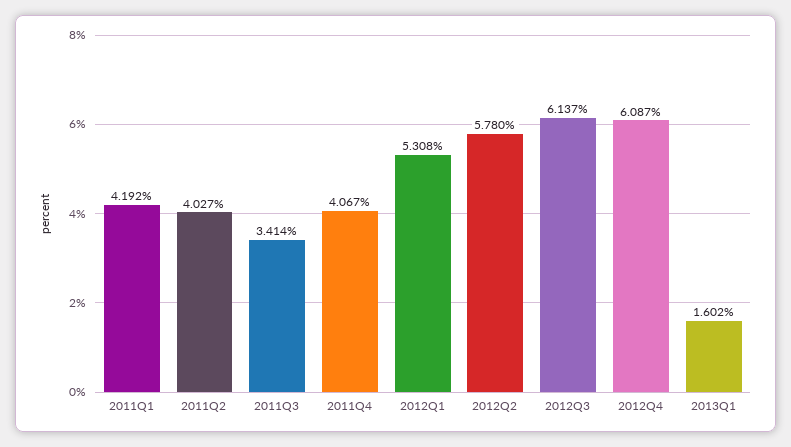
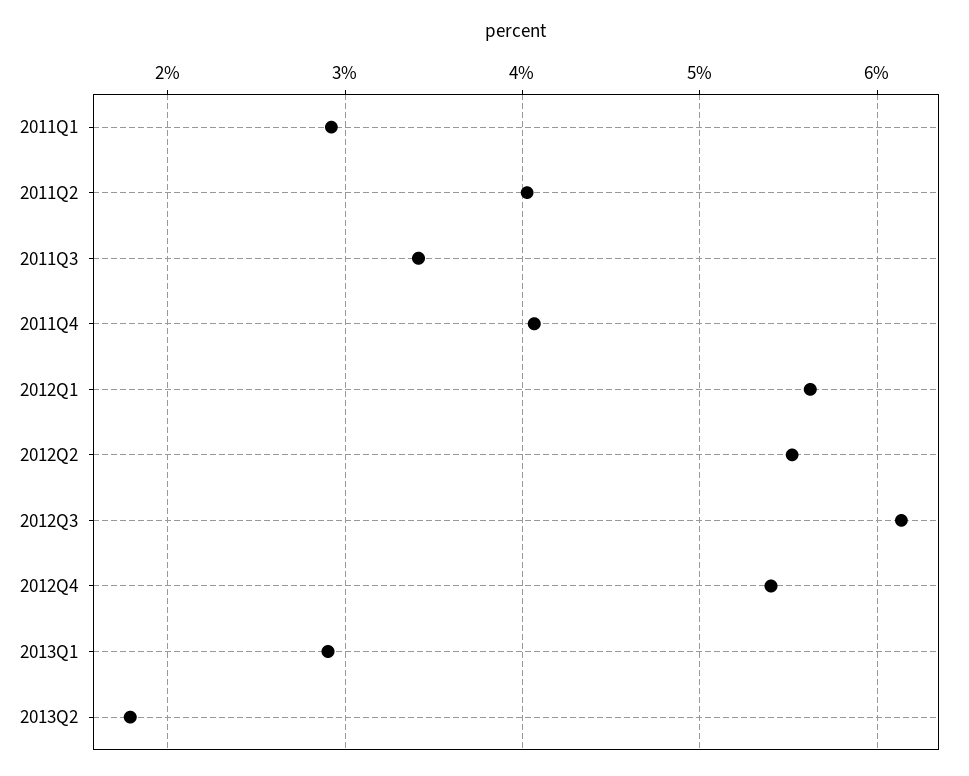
2011Q1: 4.192 -> 2.9
2012Q1: 5.308 -> 5.6
2012Q2: 5.78 -> 5.5
2012Q4: 6.087 -> 5.4
2013Q1: 1.602 -> 2.9
2013Q2: none -> 1.8

